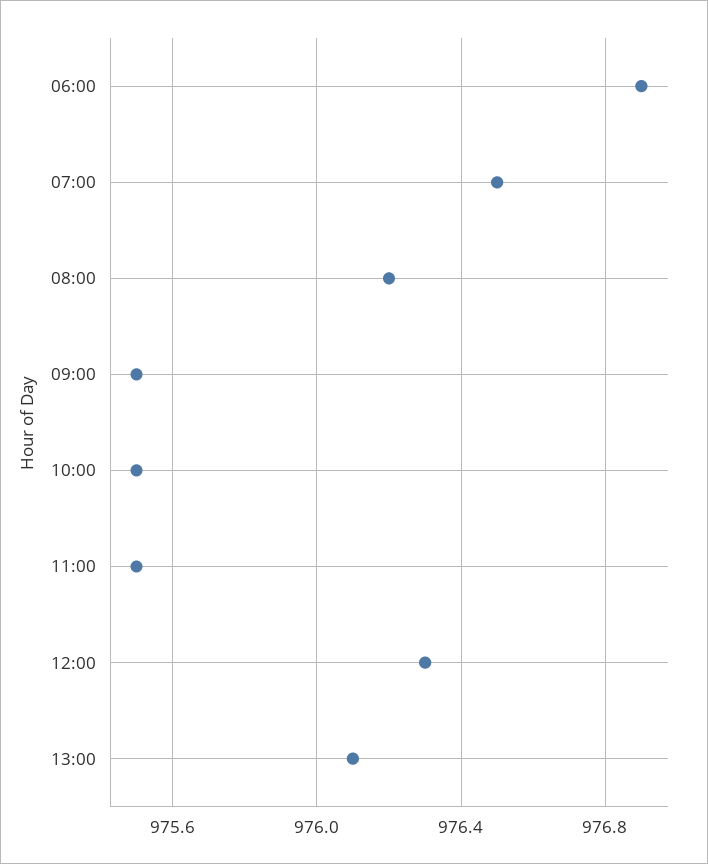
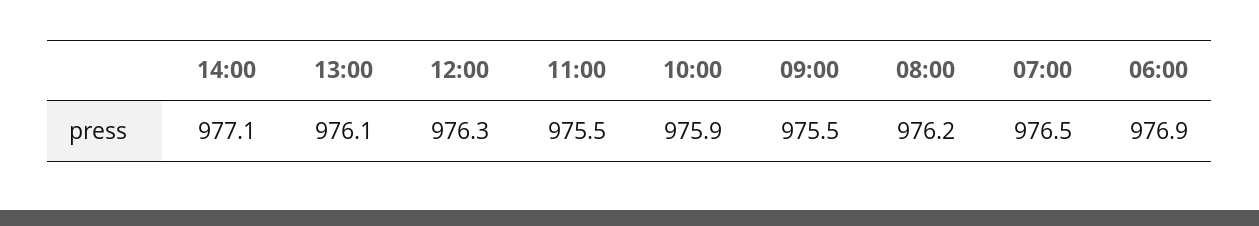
10:00: 975.5 -> 975.9
14:00: none -> 977.1

